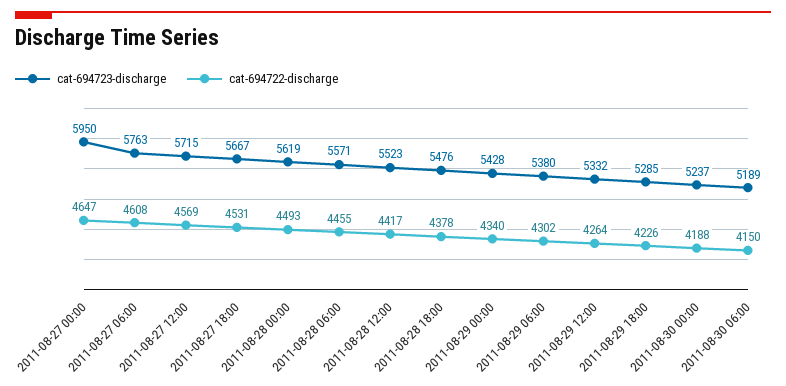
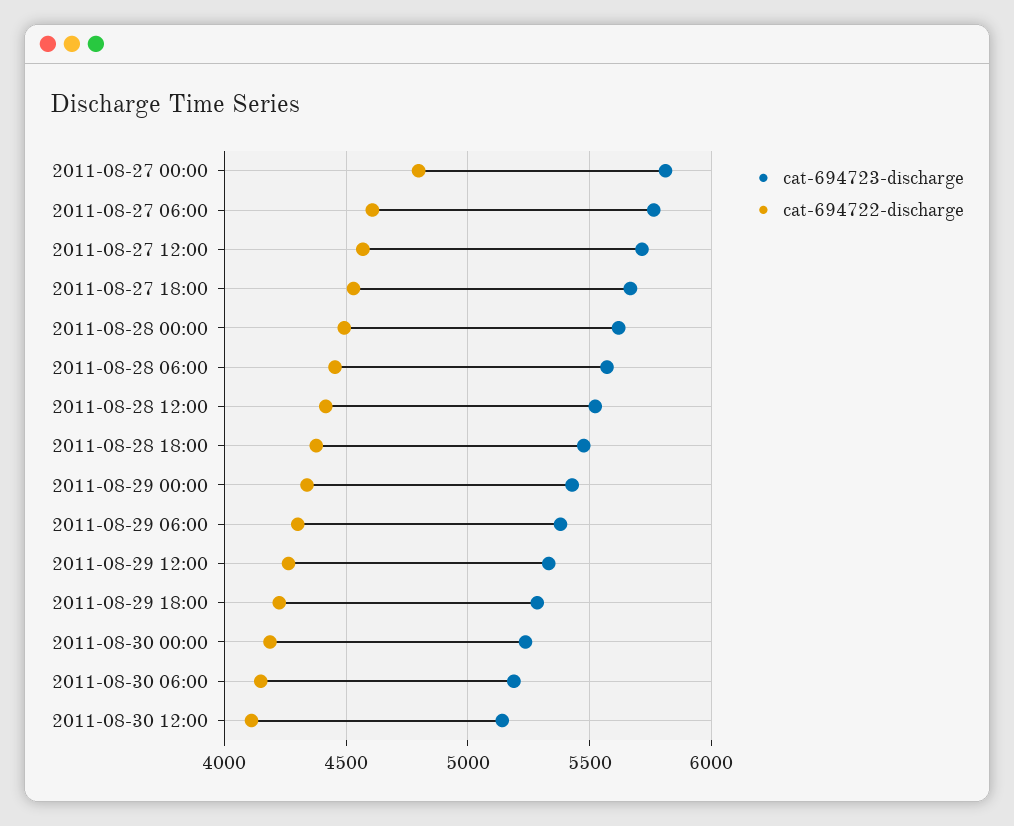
cat-694723-discharge, 2011-08-27 00:00: 5950 -> 5800
cat-694722-discharge, 2011-08-27 00:00: 4647 -> 4800
cat-694723-discharge, 2011-08-30 12:00: none -> 5150
cat-694722-discharge, 2011-08-30 12:00: none -> 4100

